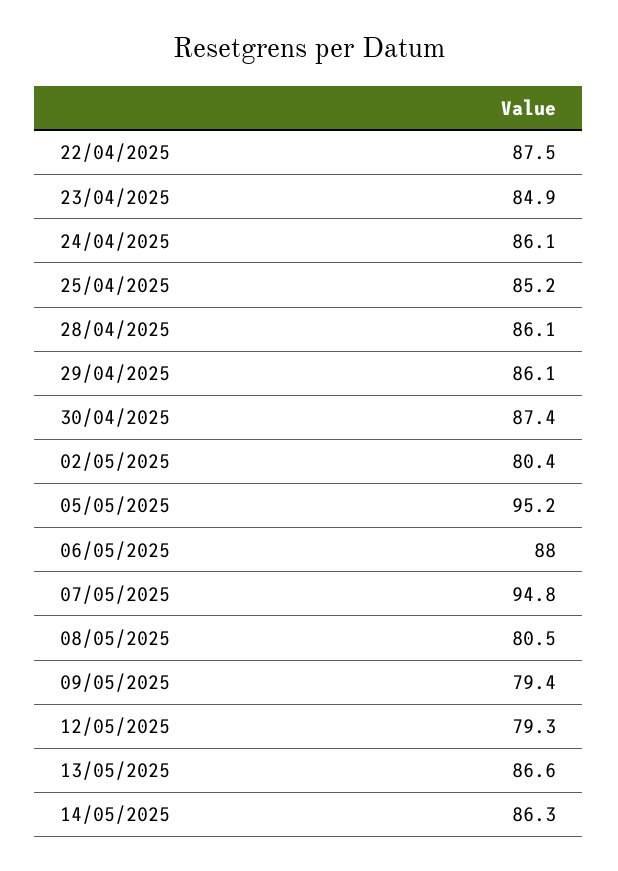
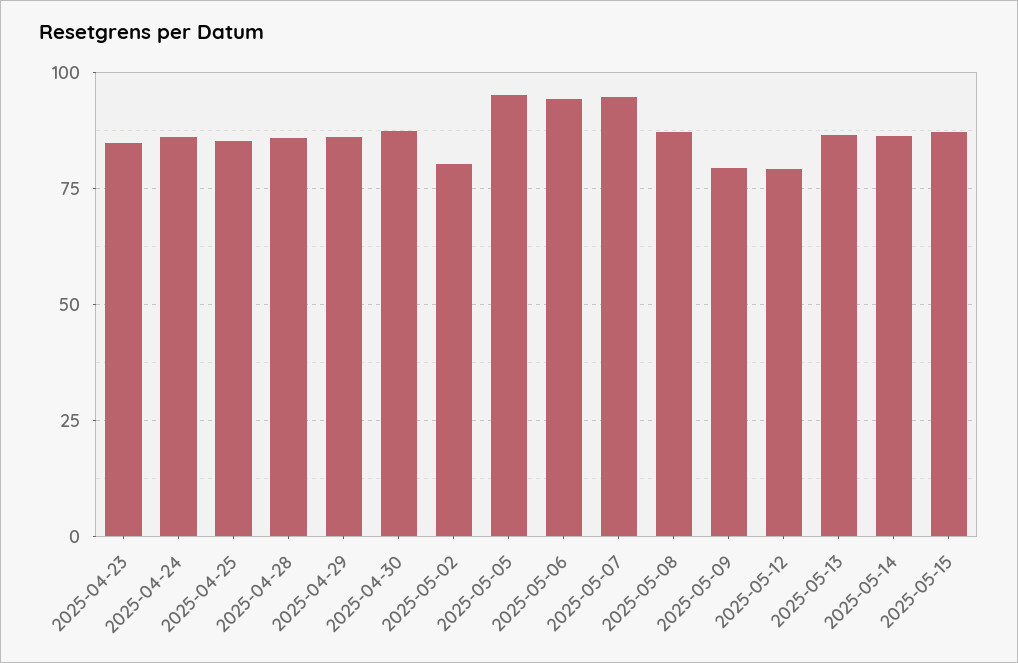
22/04/2025: 87.5 -> none
06/05/2025: 88 -> 95
08/05/2025: 80.5 -> 87.5
2025-05-15: none -> 87.5

